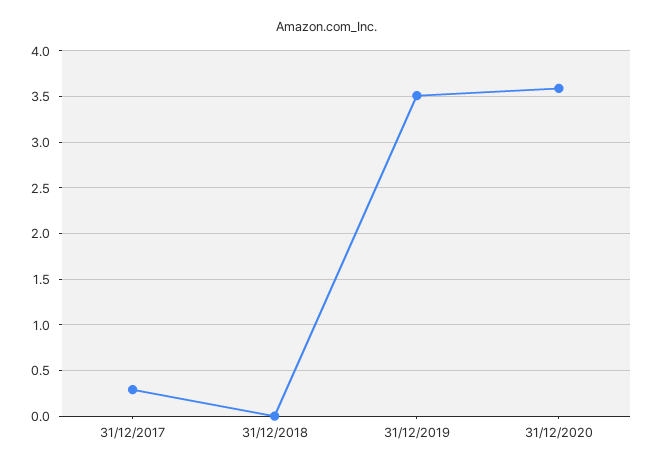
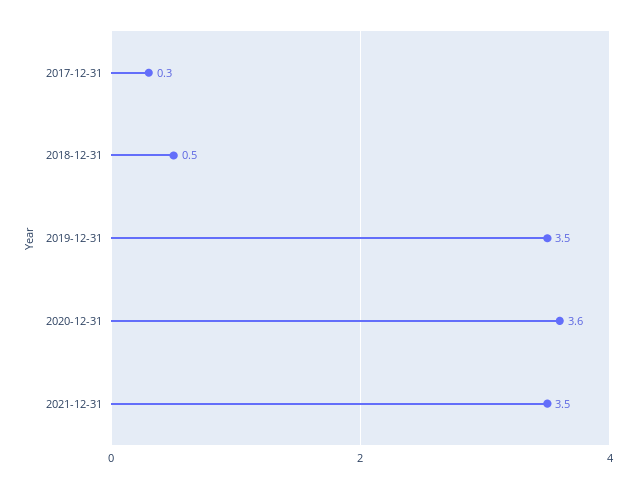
31/12/2018: 0 -> 0.5
2021-12-31: none -> 3.5

